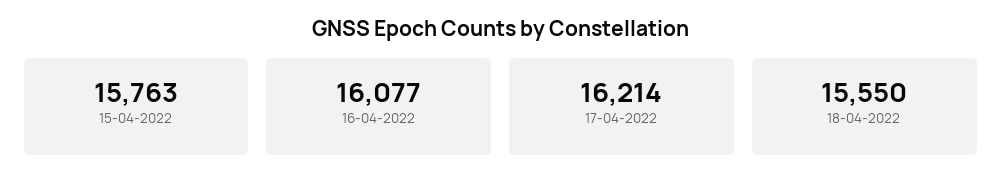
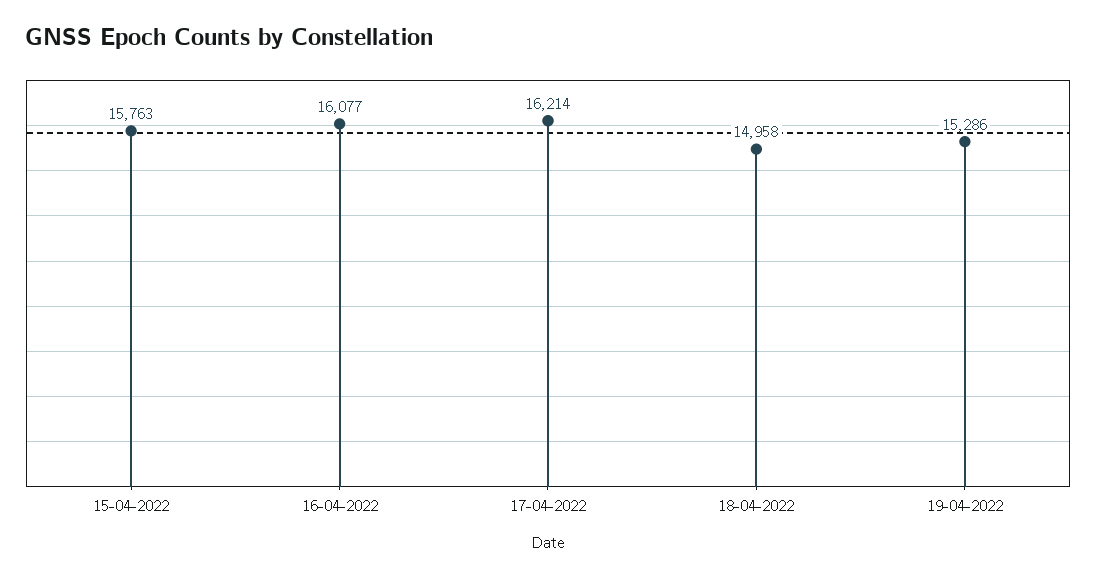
18-04-2022: 15550 -> 14958
19-04-2022: none -> 15286

